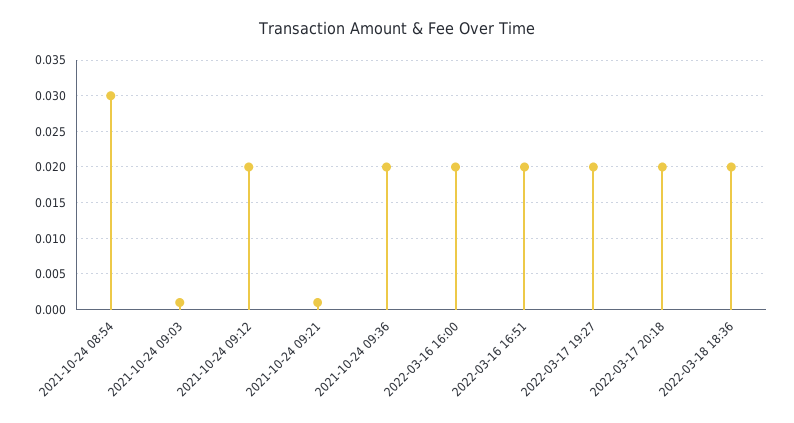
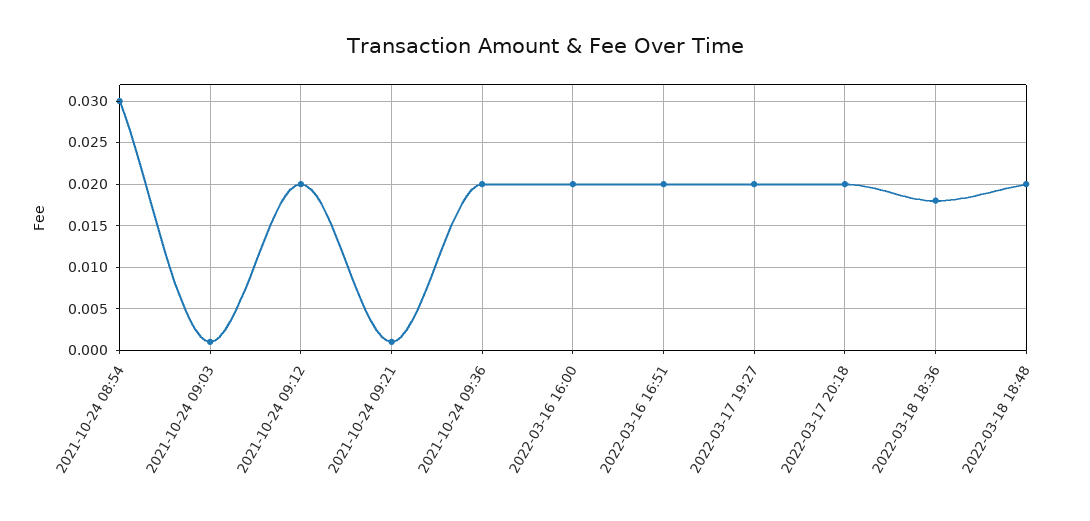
2022-03-18 18:36: 0.02 -> 0.018
2022-03-18 18:48: none -> 0.02

